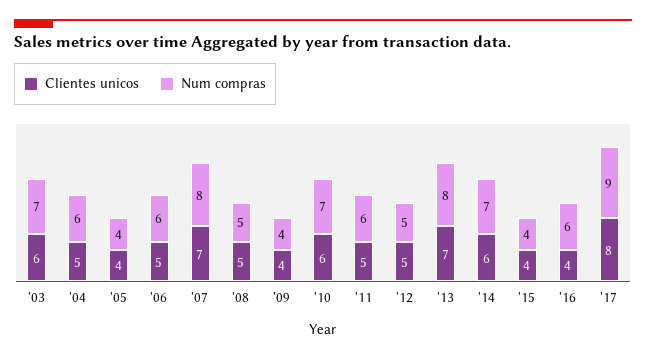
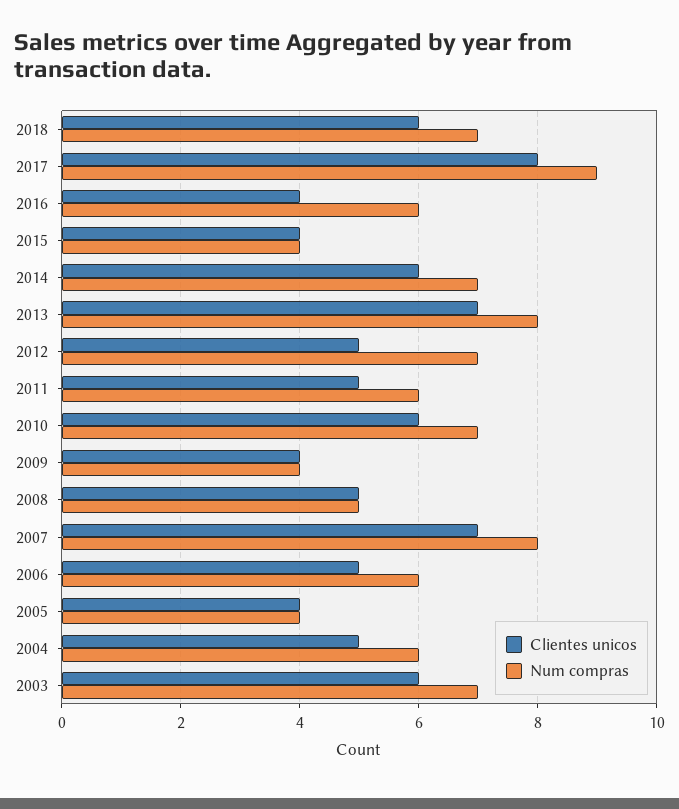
Num compras, '12: 5 -> 7
Clientes unicos, 2018: none -> 6
Num compras, 2018: none -> 7

